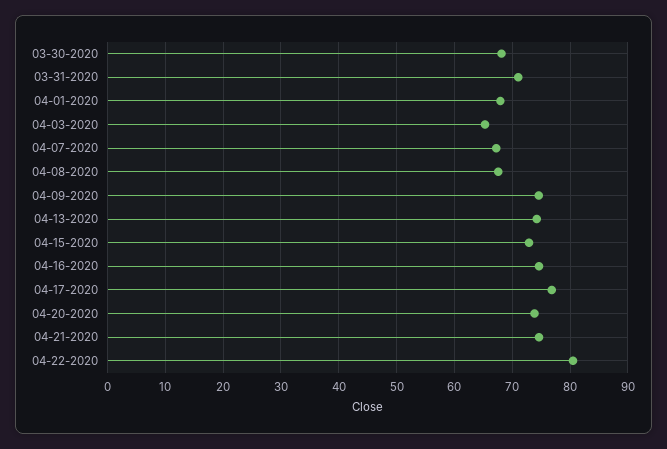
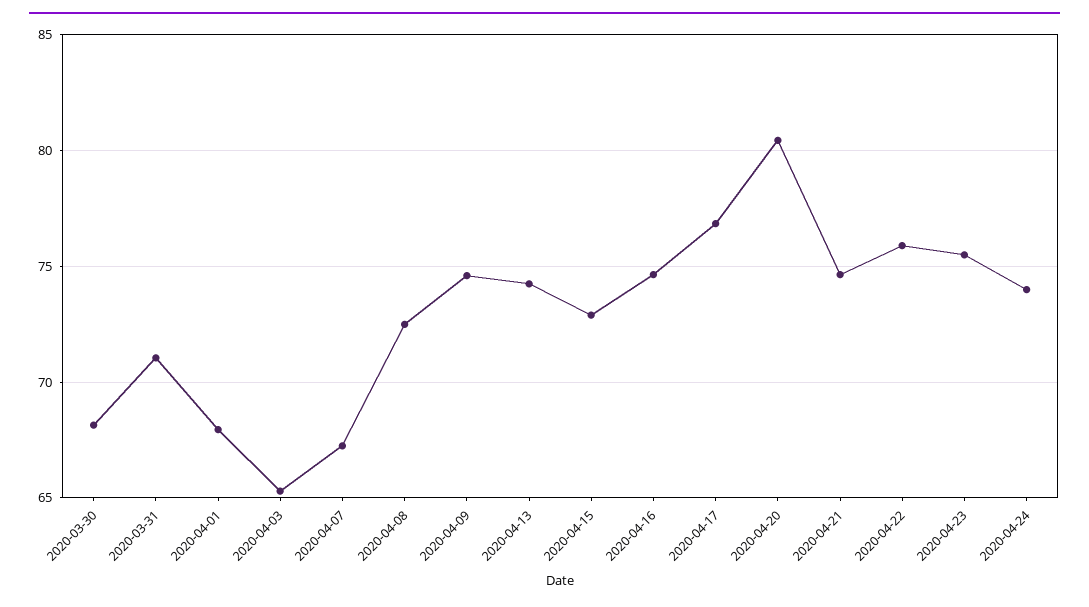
04-08-2020: 68 -> 72.5
04-20-2020: 74 -> 80.5
04-22-2020: 80 -> 76
2020-04-23: none -> 75.5
2020-04-24: none -> 74

